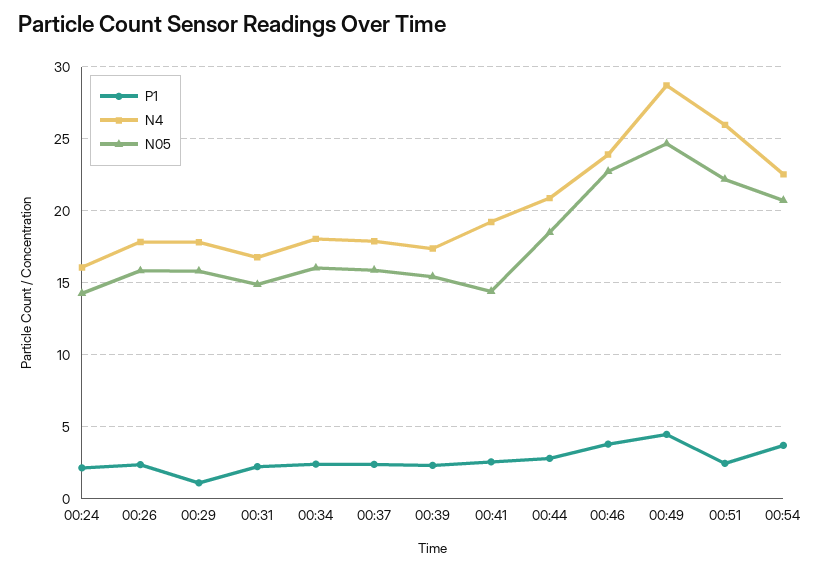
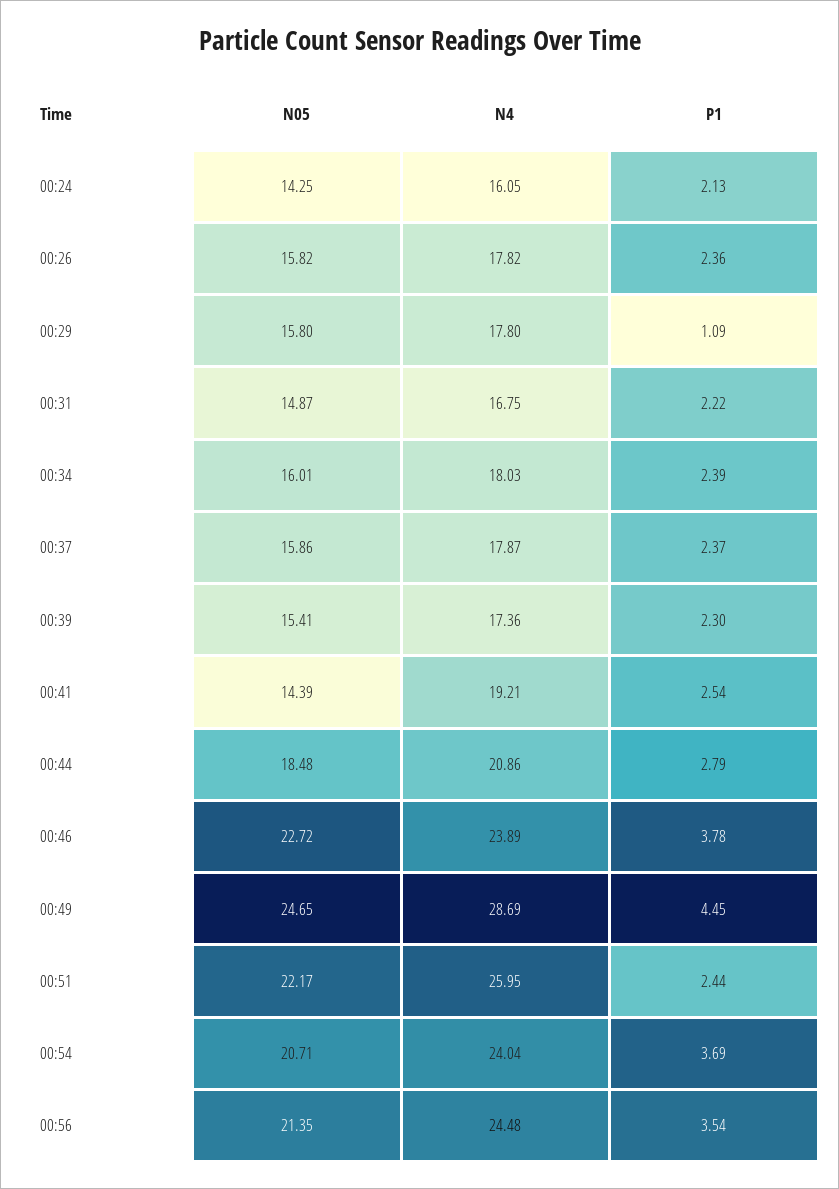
N4, 00:54: 22.5 -> 24.04
N05, 00:56: none -> 21.35
N4, 00:56: none -> 24.48
P1, 00:56: none -> 3.54

